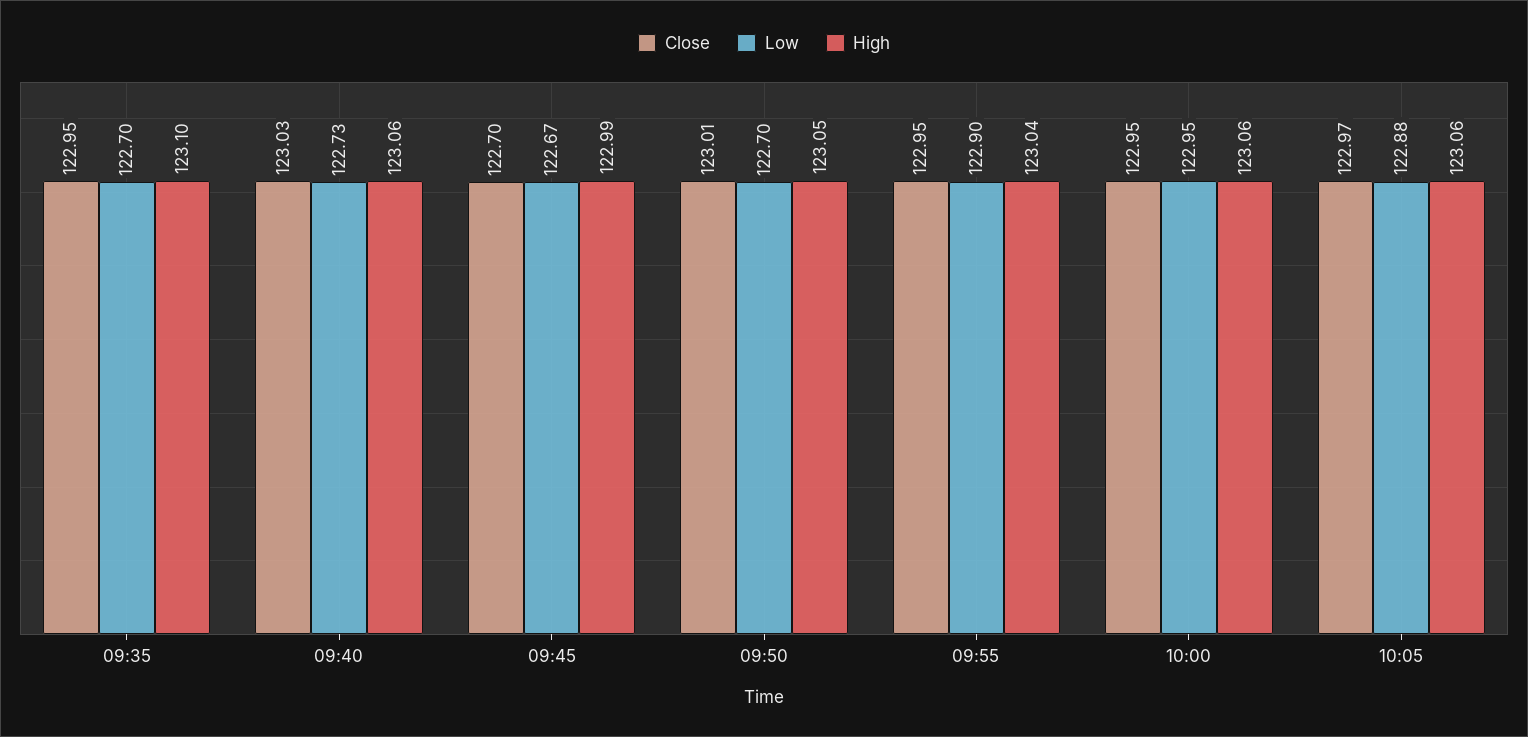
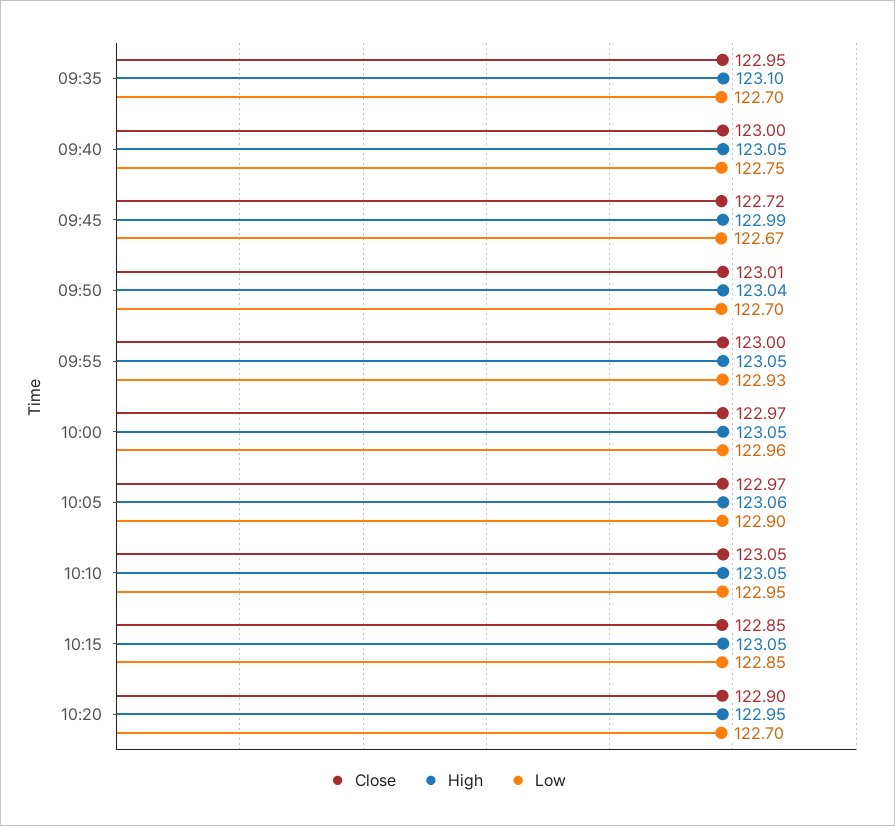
Close, 09:40: 123.03 -> 123
Low, 09:40: 122.73 -> 122.75
High, 09:40: 123.06 -> 123.05
Close, 09:45: 122.7 -> 122.72
High, 09:50: 123.05 -> 123.04
Close, 09:55: 122.95 -> 123
Low, 09:55: 122.9 -> 122.93
High, 09:55: 123.04 -> 123.05
Close, 10:00: 122.95 -> 122.97
Low, 10:00: 122.95 -> 122.96
High, 10:00: 123.06 -> 123.05
Low, 10:05: 122.88 -> 122.9
Close, 10:10: none -> 123.05
High, 10:10: none -> 123.05
Low, 10:10: none -> 122.95
Close, 10:15: none -> 122.85
High, 10:15: none -> 123.05
Low, 10:15: none -> 122.85
Close, 10:20: none -> 122.9
High, 10:20: none -> 122.95
Low, 10:20: none -> 122.7

